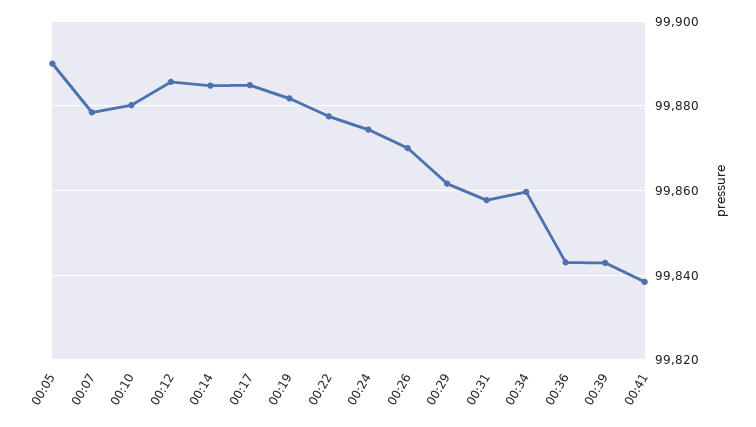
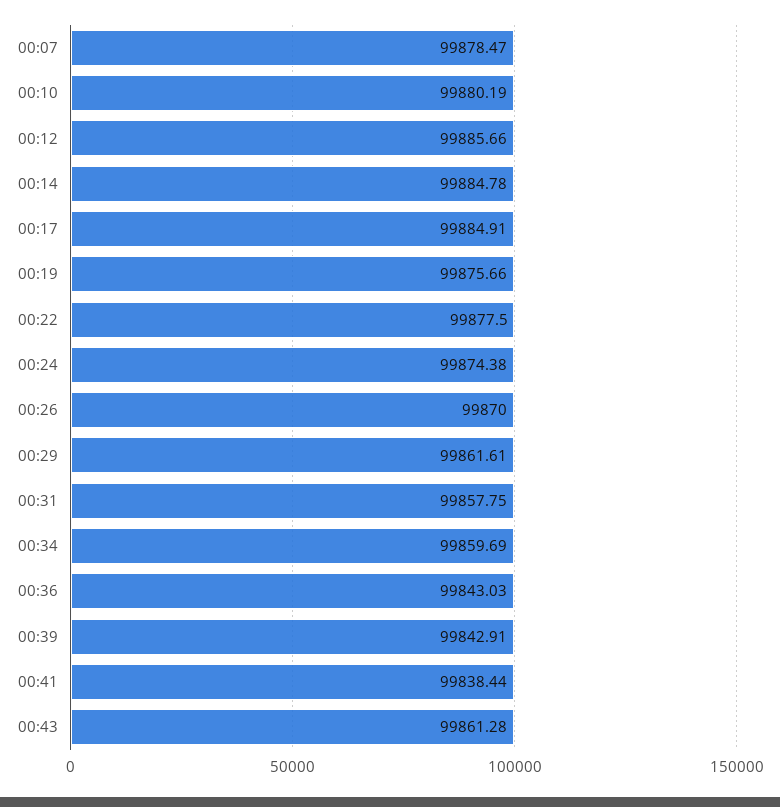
00:05: 99890 -> none
00:19: 99882 -> 99875.66
00:43: none -> 99861.28

